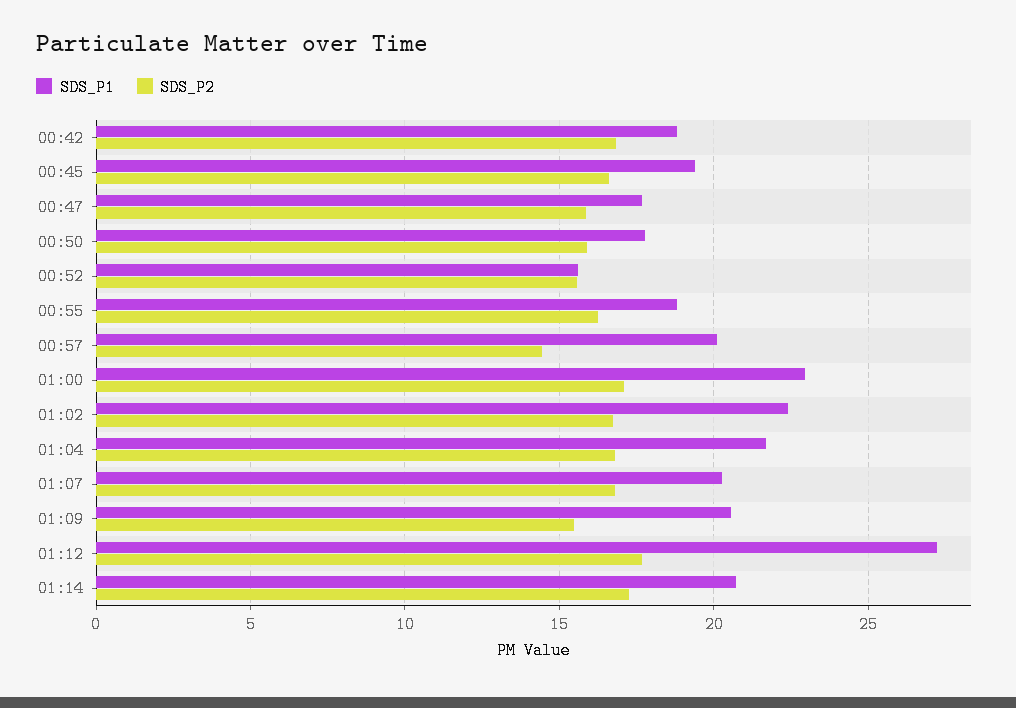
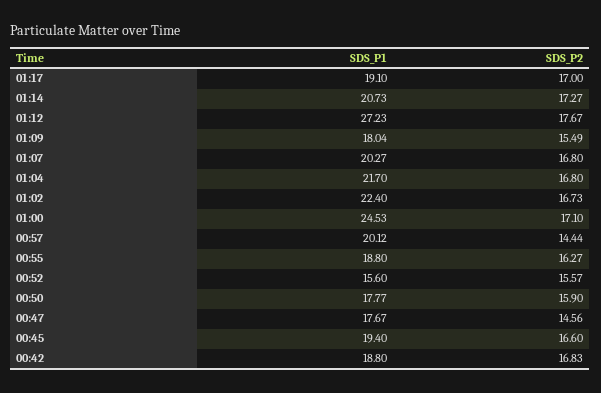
SDS_P2, 00:47: 16 -> 14.56
SDS_P1, 01:00: 23 -> 24.53
SDS_P1, 01:09: 20.5 -> 18.04
SDS_P1, 01:17: none -> 19.1
SDS_P2, 01:17: none -> 17

